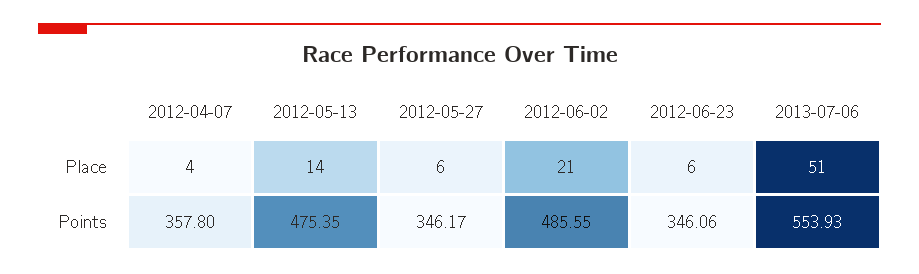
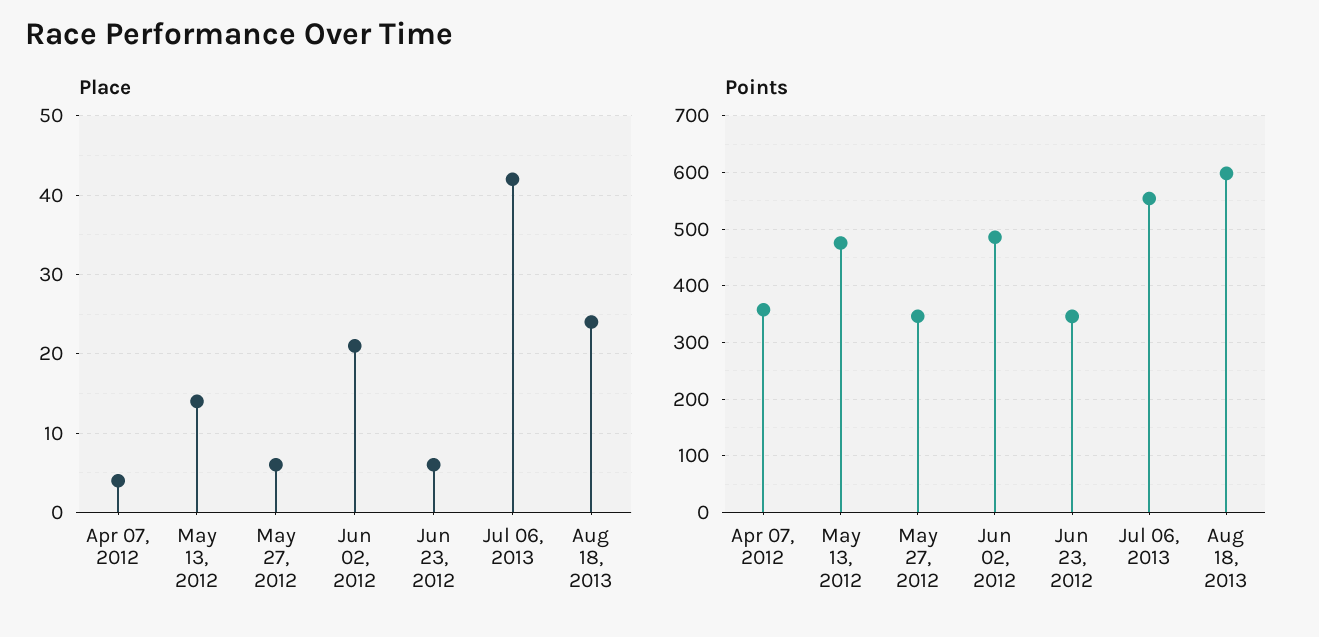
Place, 2013-07-06: 51 -> 42
Place, Aug 18, 2013: none -> 24
Points, Aug 18, 2013: none -> 600

